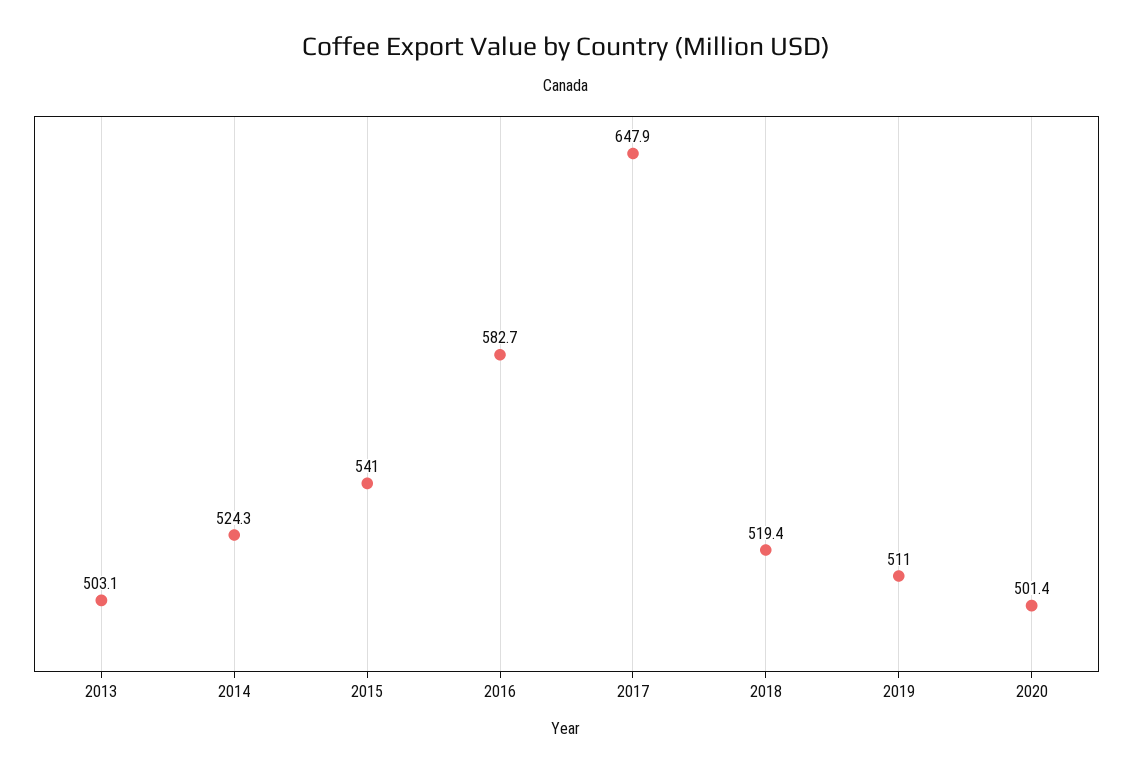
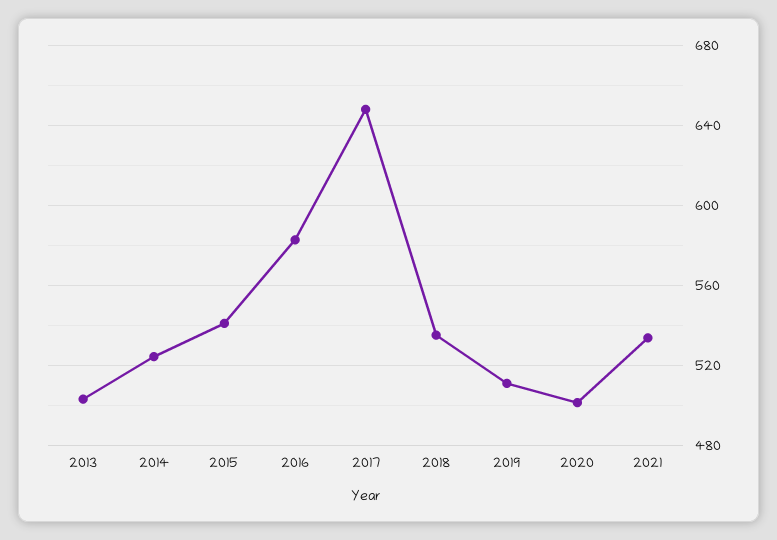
2018: 519.4 -> 535
2021: none -> 535

